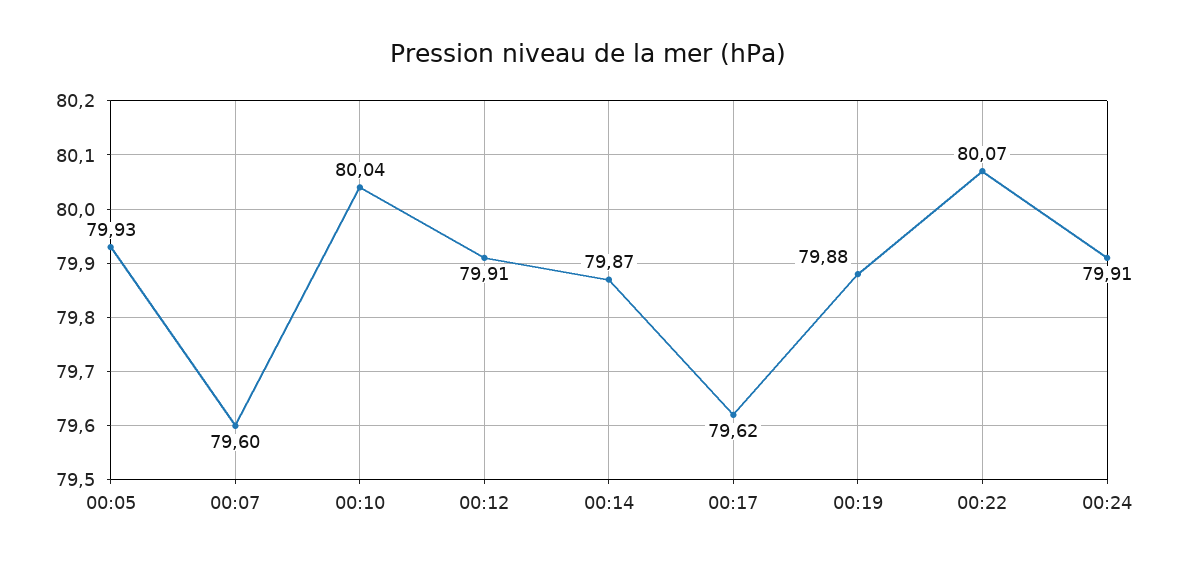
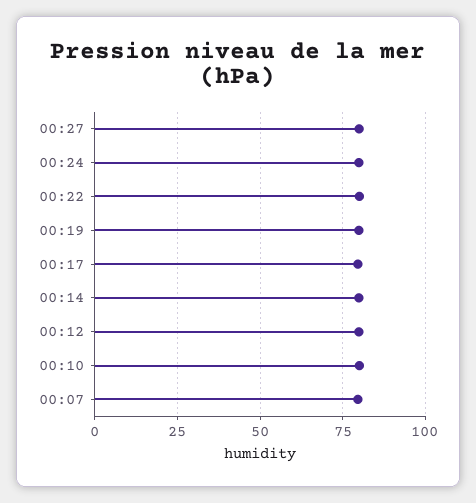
00:05: 79.93 -> none
00:27: none -> 80

